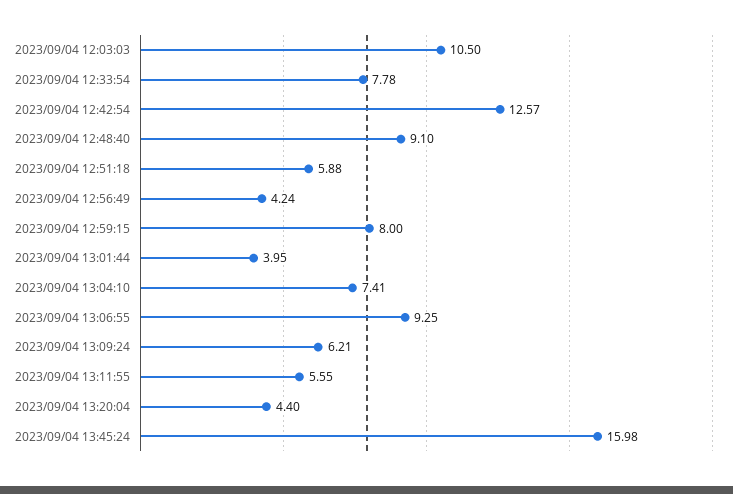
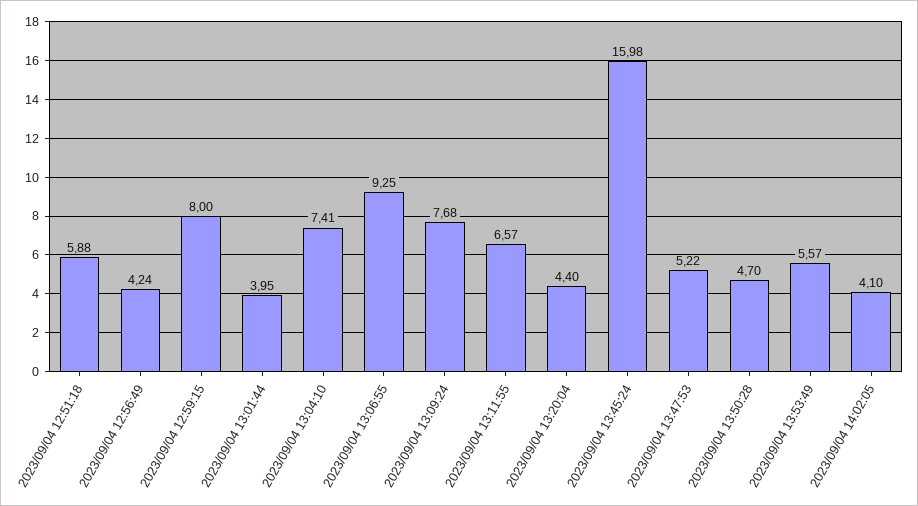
2023/09/04 12:03:03: 10.5 -> none
2023/09/04 12:33:54: 7.78 -> none
2023/09/04 12:42:54: 12.57 -> none
2023/09/04 12:48:40: 9.1 -> none
2023/09/04 13:09:24: 6.21 -> 7.68
2023/09/04 13:11:55: 5.55 -> 6.57
2023/09/04 13:47:53: none -> 5.22
2023/09/04 13:50:28: none -> 4.7
2023/09/04 13:53:49: none -> 5.57
2023/09/04 14:02:05: none -> 4.1

